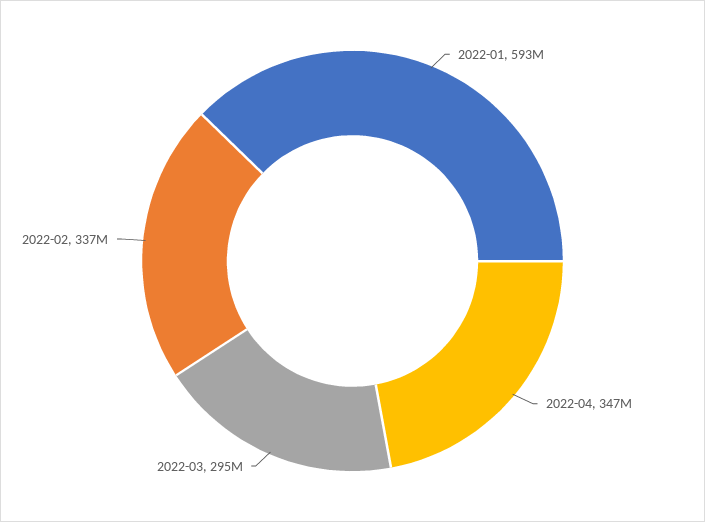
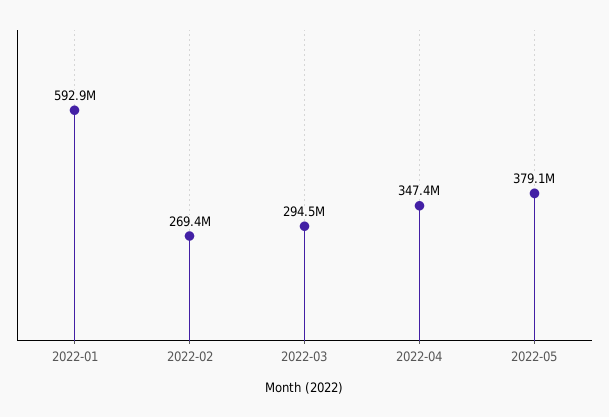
2022-02: 337000000 -> 269400000
2022-05: none -> 379100000

